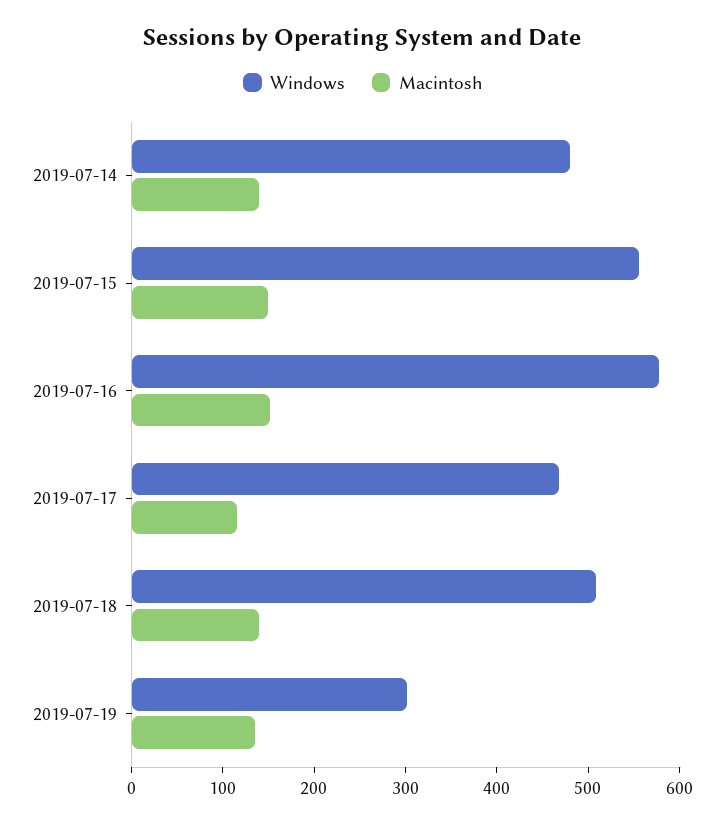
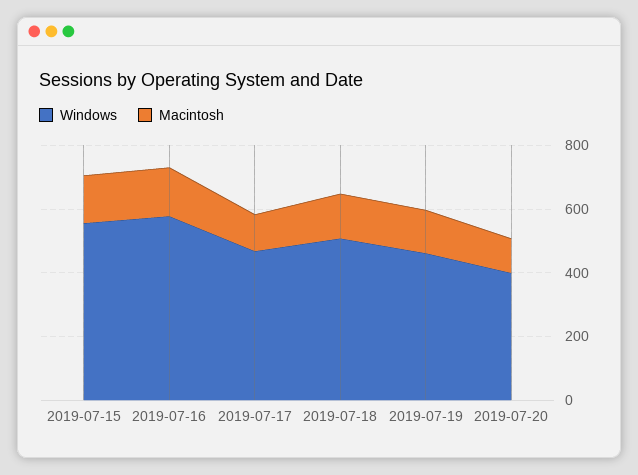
Windows, 2019-07-14: 480 -> none
Macintosh, 2019-07-14: 140 -> none
Windows, 2019-07-19: 300 -> 450
Windows, 2019-07-20: none -> 400
Macintosh, 2019-07-20: none -> 100

